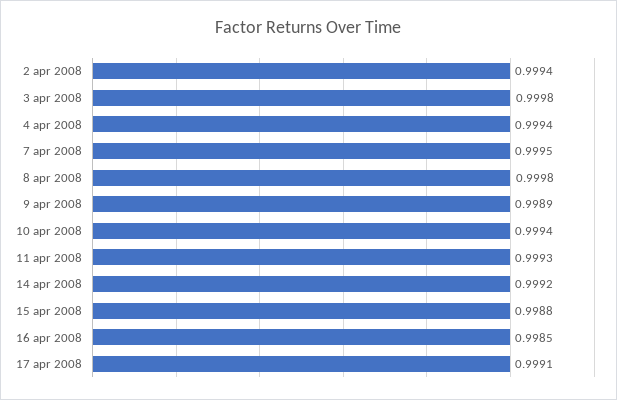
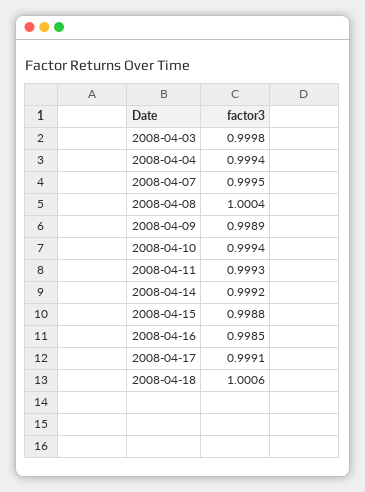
2 apr 2008: 0.9994 -> none
8 apr 2008: 0.9998 -> 1.0004
2008-04-18: none -> 1.0006

